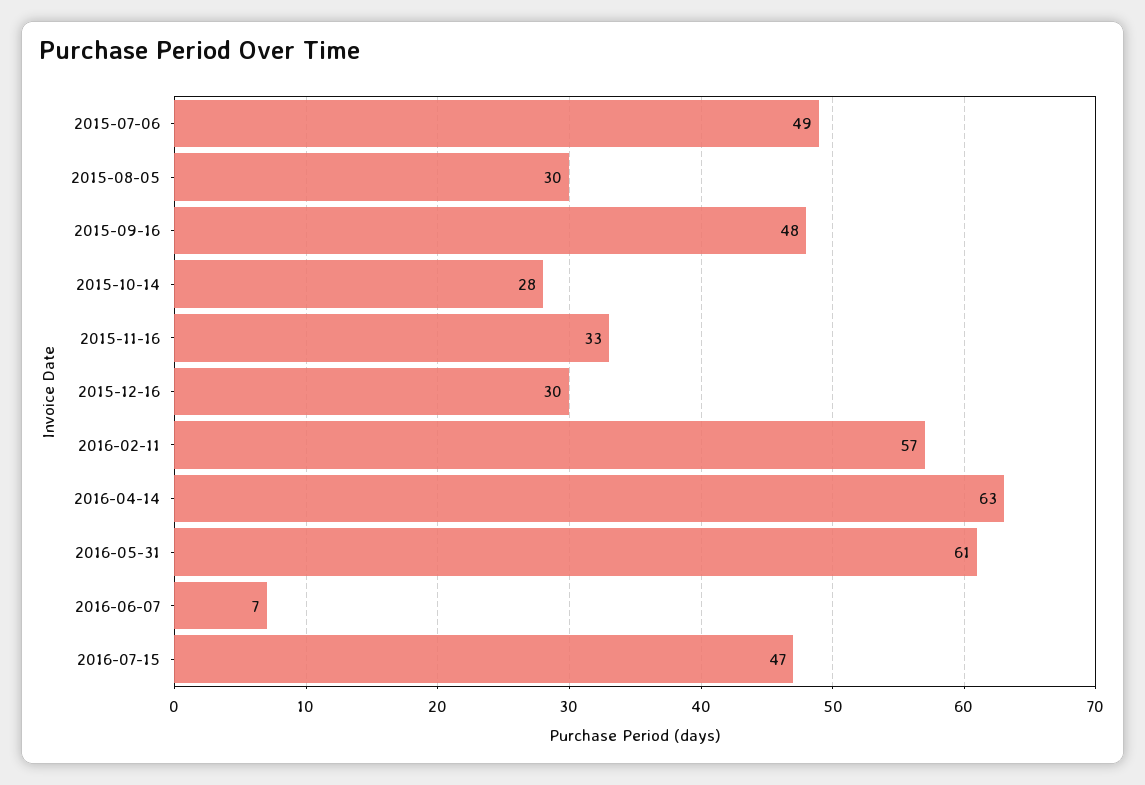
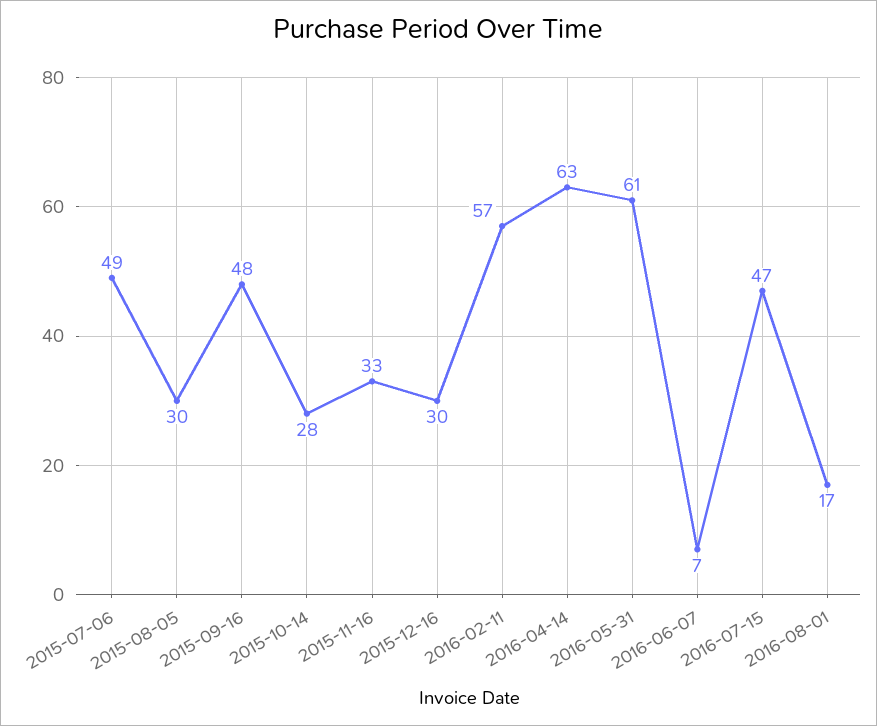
2016-08-01: none -> 17

